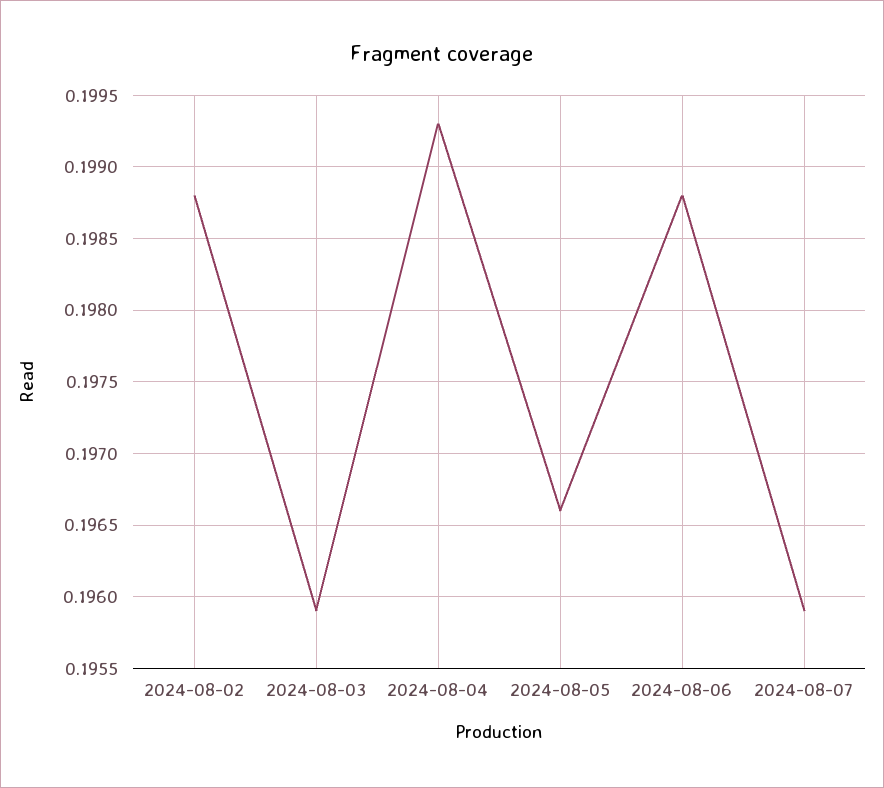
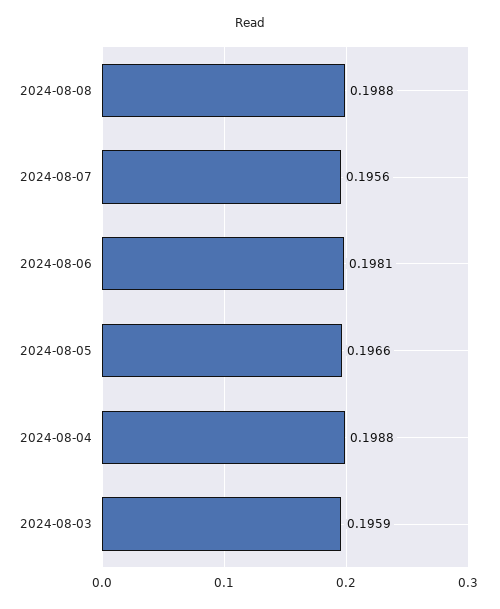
2024-08-02: 0.1988 -> none
2024-08-04: 0.1993 -> 0.1988
2024-08-06: 0.1988 -> 0.1981
2024-08-07: 0.1959 -> 0.1956
2024-08-08: none -> 0.1988

